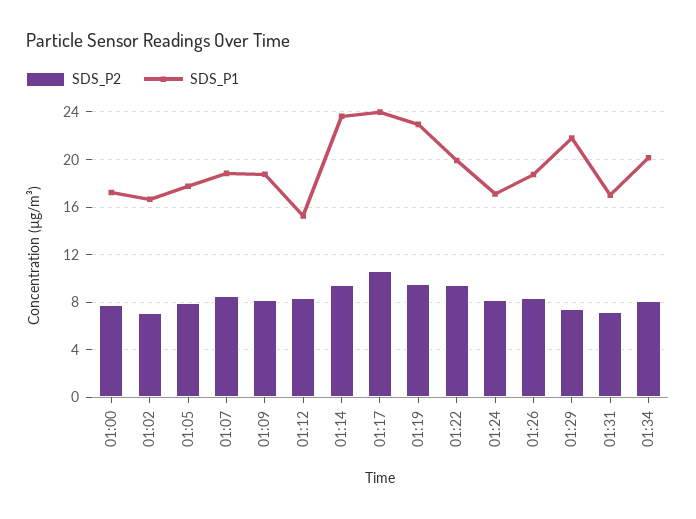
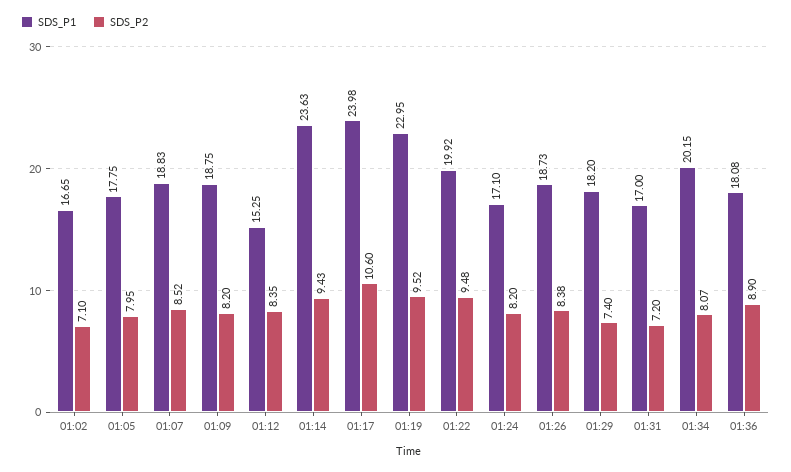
SDS_P2, 01:00: 8 -> none
SDS_P1, 01:00: 17 -> none
SDS_P1, 01:29: 22 -> 18.2
SDS_P1, 01:36: none -> 18.08
SDS_P2, 01:36: none -> 8.9

